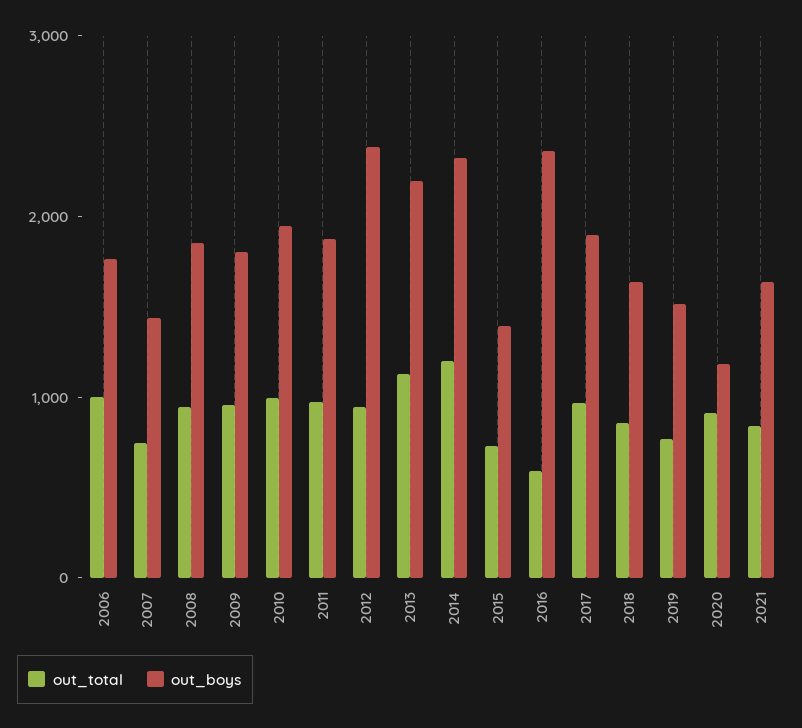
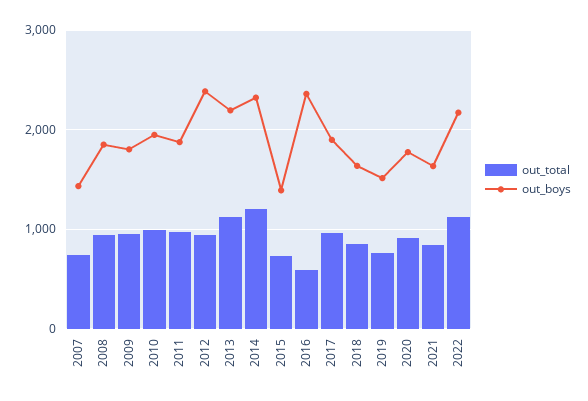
out_total, 2006: 1000 -> none
out_boys, 2006: 1800 -> none
out_boys, 2020: 1200 -> 1800
out_total, 2022: none -> 1100
out_boys, 2022: none -> 2200

